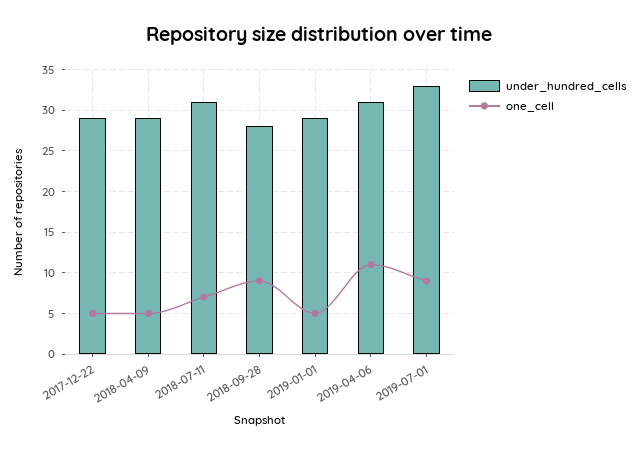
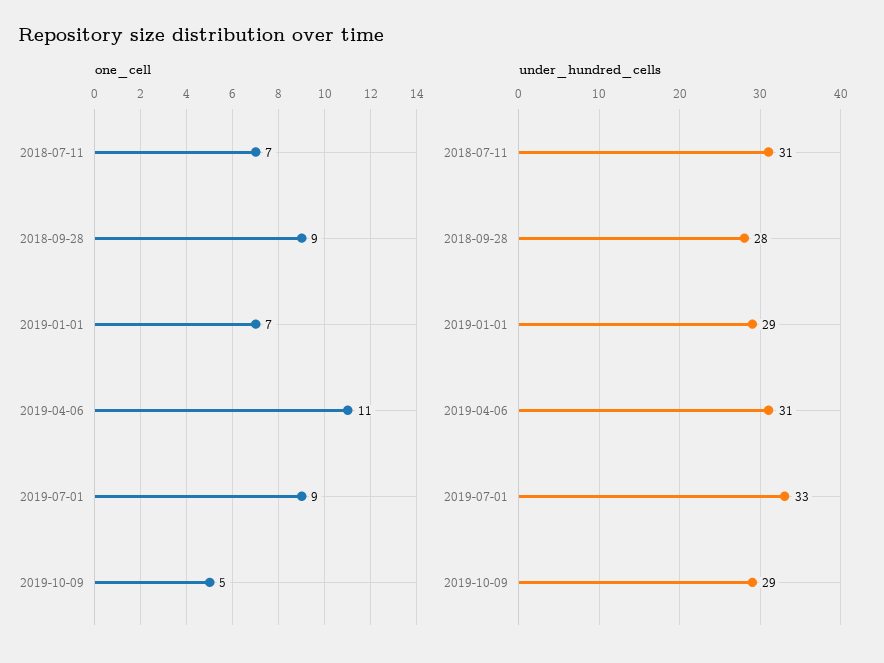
under_hundred_cells, 2017-12-22: 29 -> none
one_cell, 2017-12-22: 5 -> none
under_hundred_cells, 2018-04-09: 29 -> none
one_cell, 2018-04-09: 5 -> none
one_cell, 2019-01-01: 5 -> 7
one_cell, 2019-10-09: none -> 5
under_hundred_cells, 2019-10-09: none -> 29

